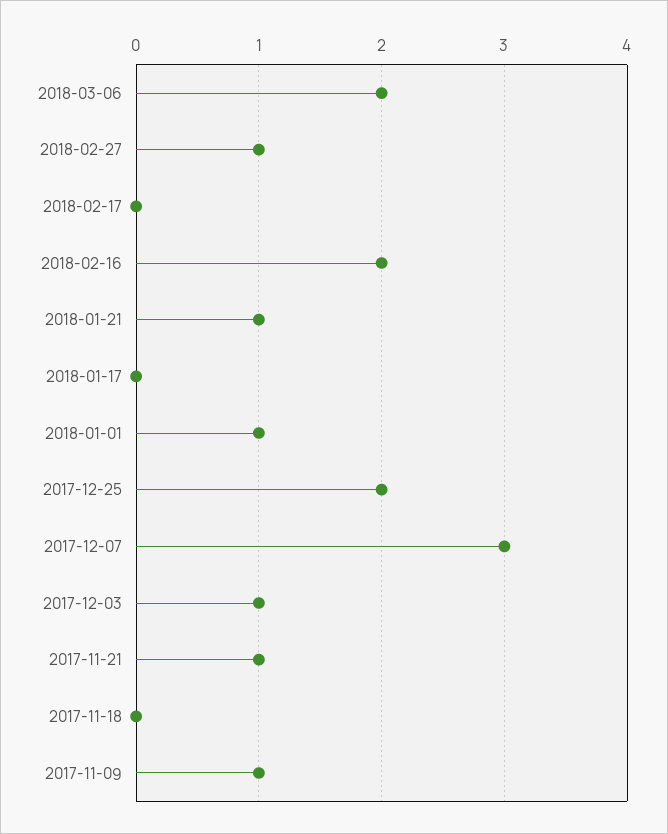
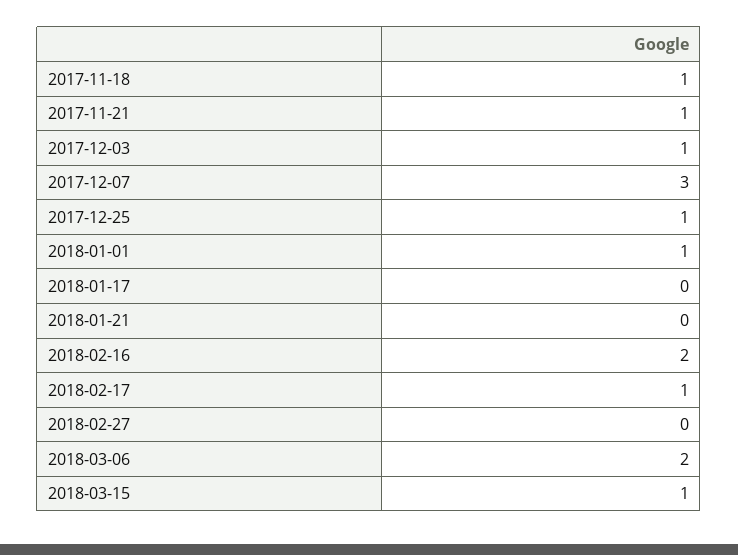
2018-02-27: 1 -> 0
2018-02-17: 0 -> 1
2018-01-21: 1 -> 0
2017-12-25: 2 -> 1
2017-11-18: 0 -> 1
2017-11-09: 1 -> none
2018-03-15: none -> 1

